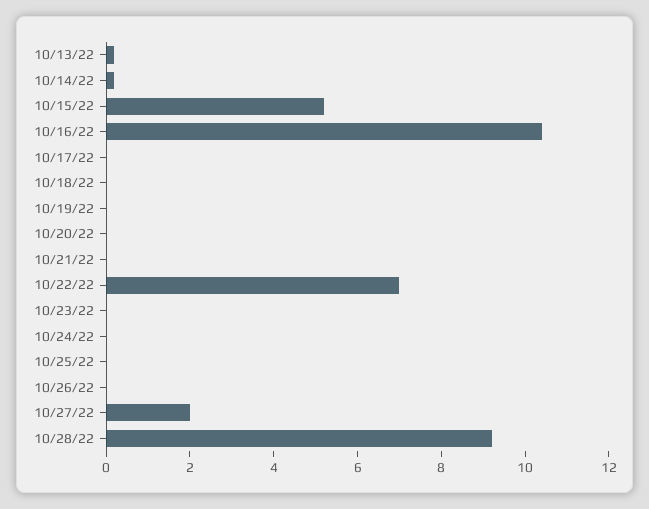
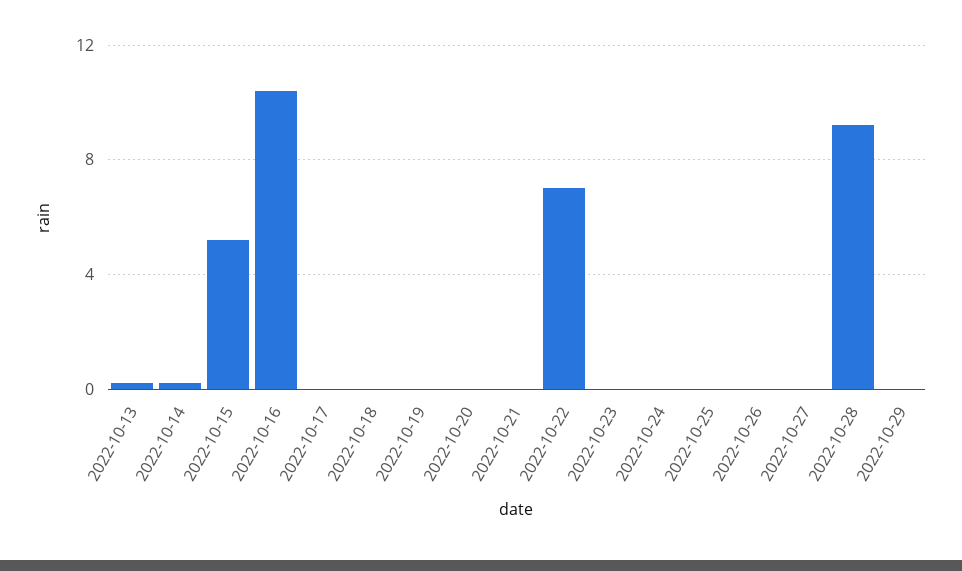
10/27/22: 2 -> 0
2022-10-29: none -> 0

